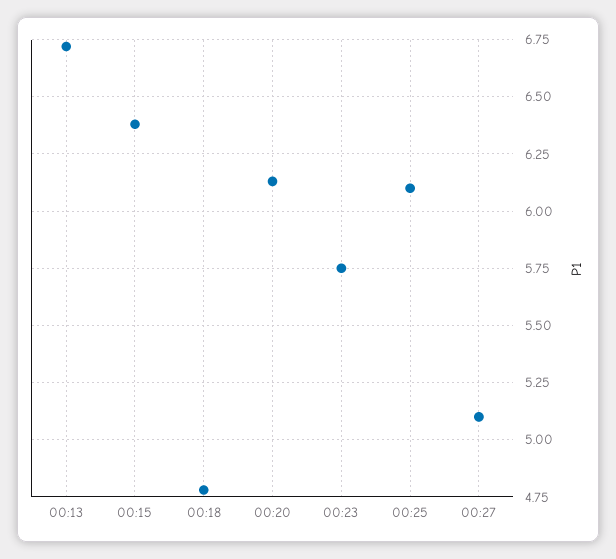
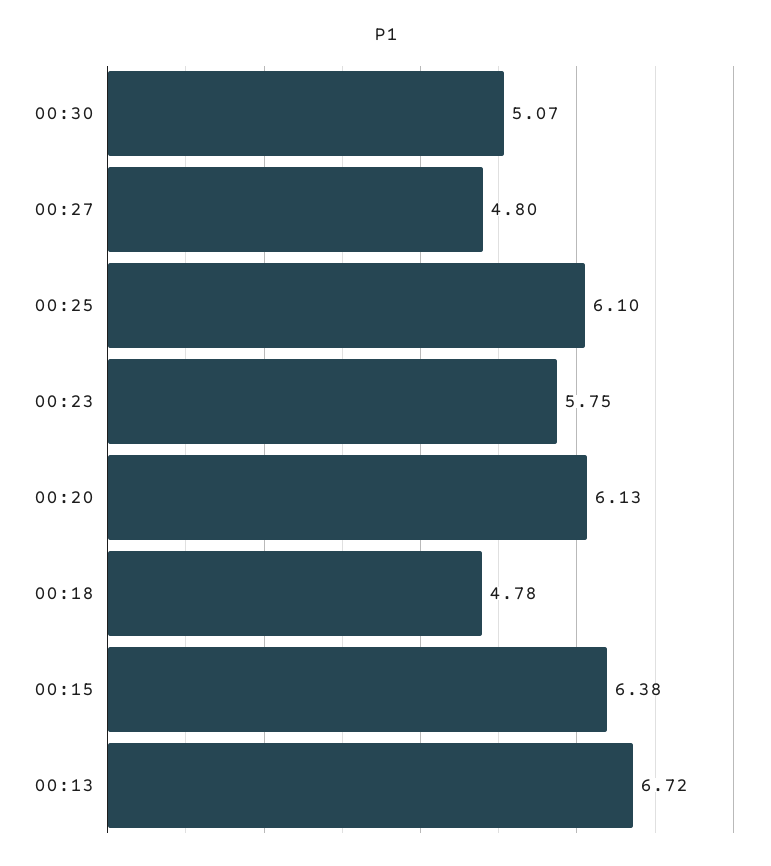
00:27: 5.1 -> 4.8
00:30: none -> 5.07

